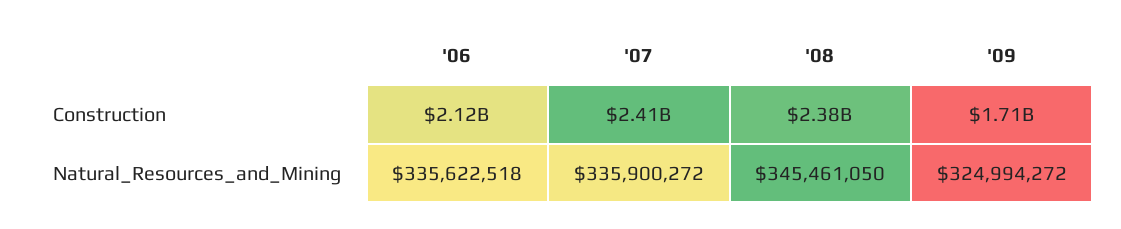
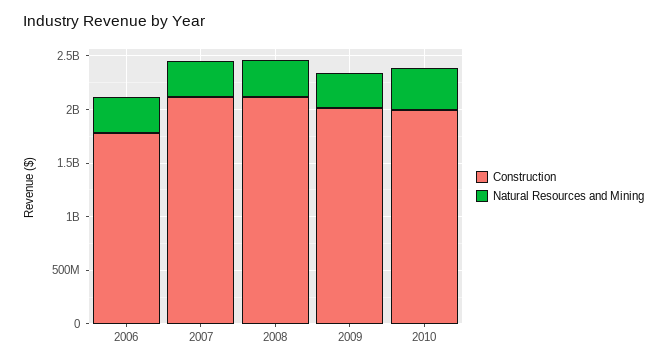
Construction, '06: 2120000000 -> 1800000000
Construction, '07: 2410000000 -> 2100000000
Construction, '08: 2380000000 -> 2100000000
Construction, '09: 1710000000 -> 2000000000
Construction, 2010: none -> 2000000000
Natural_Resources_and_Mining, 2010: none -> 400000000

